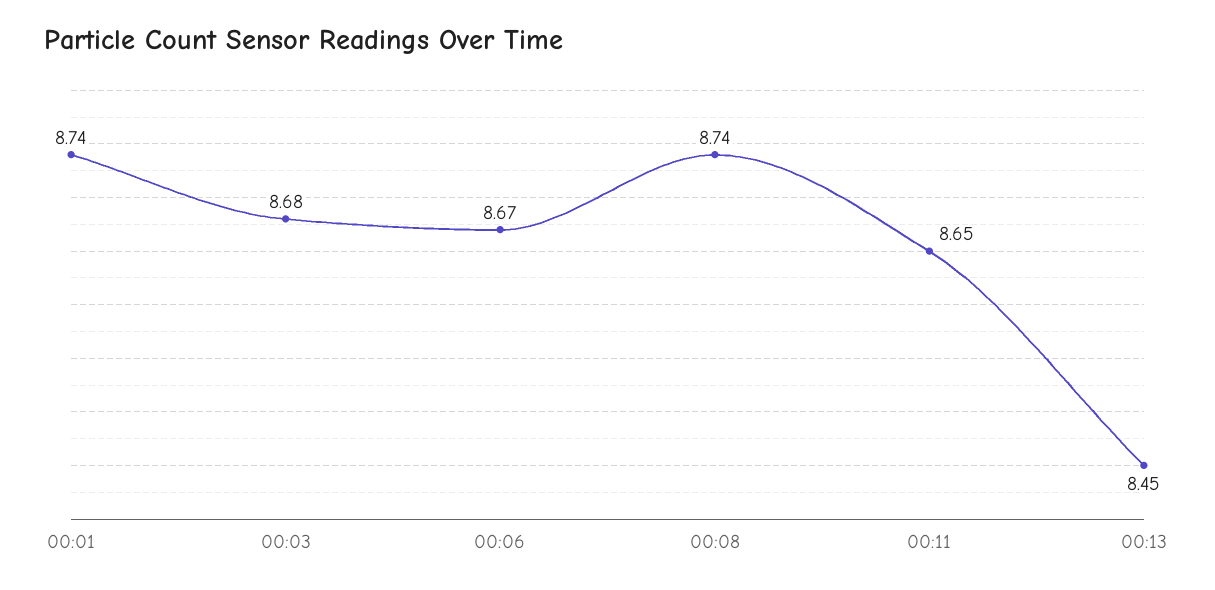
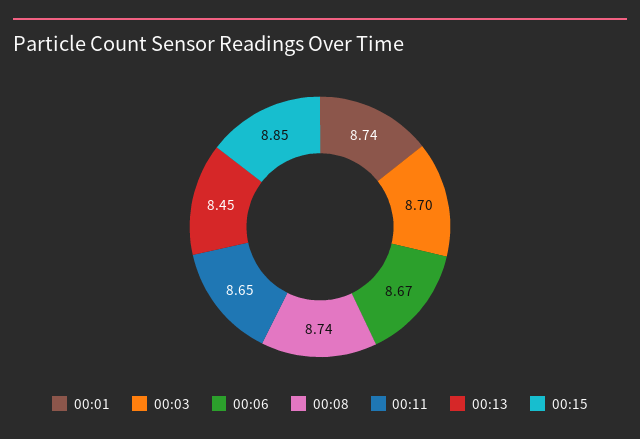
00:03: 8.68 -> 8.7
00:15: none -> 8.85

